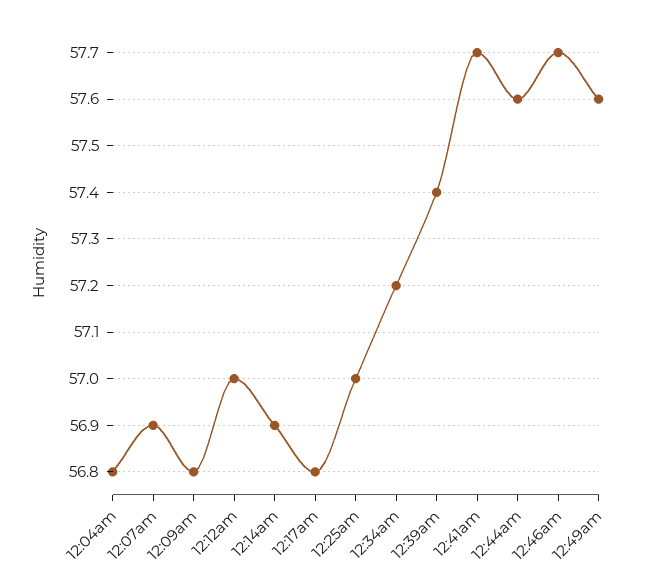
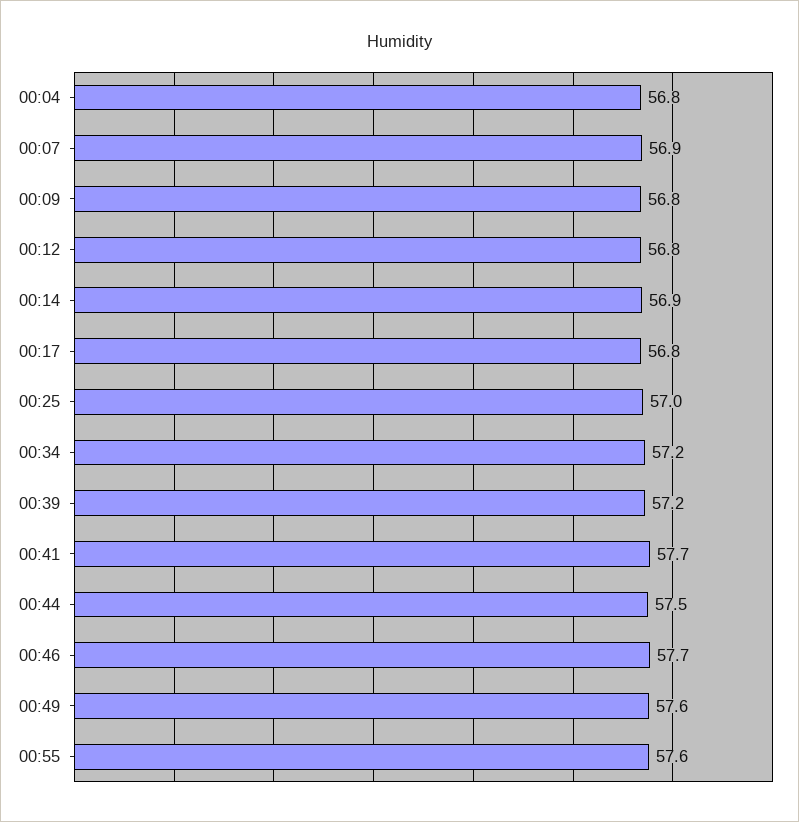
12:12am: 57 -> 56.8
12:39am: 57.4 -> 57.2
12:44am: 57.6 -> 57.5
00:55: none -> 57.6

